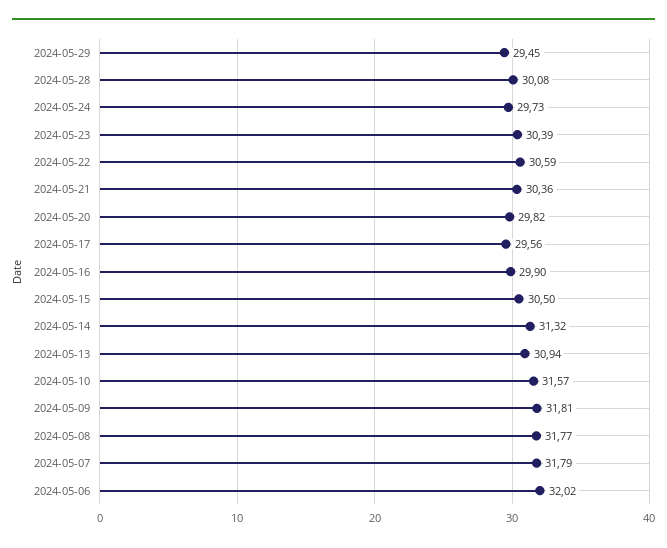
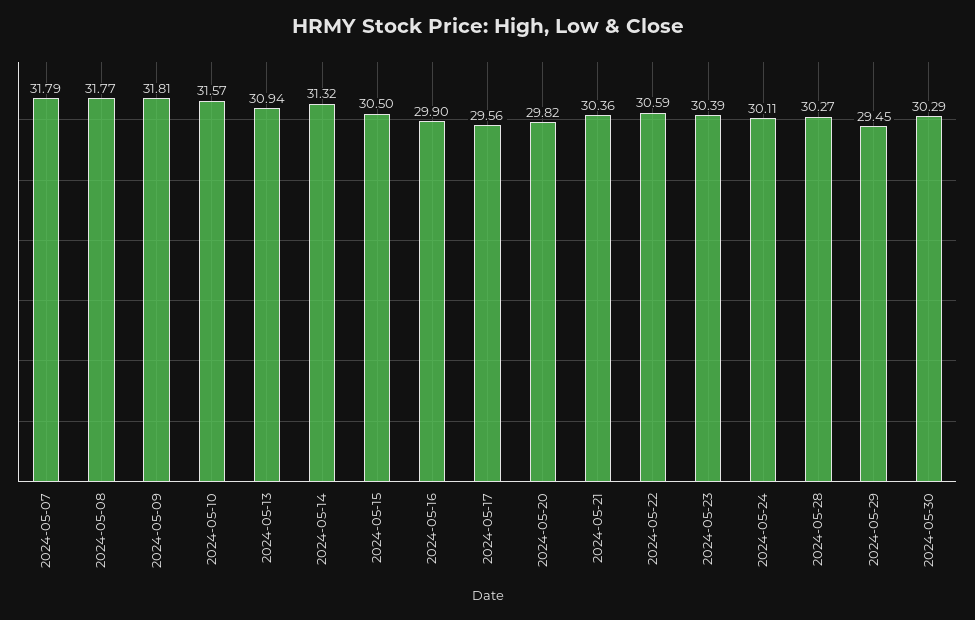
2024-05-28: 30.08 -> 30.27
2024-05-24: 29.73 -> 30.11
2024-05-06: 32.02 -> none
2024-05-30: none -> 30.29

